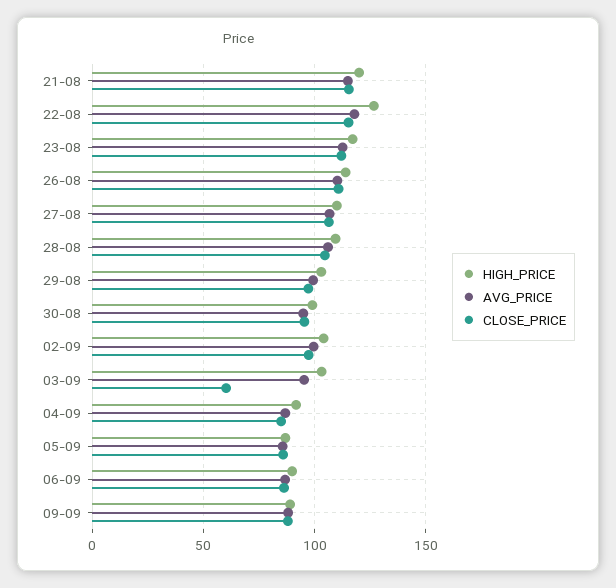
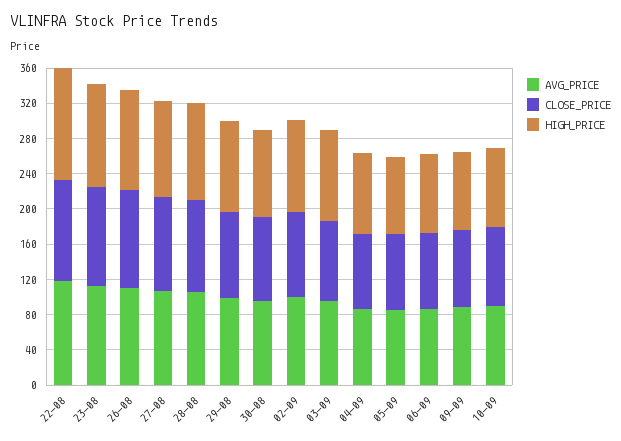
HIGH_PRICE, 21-08: 120 -> none
AVG_PRICE, 21-08: 115 -> none
CLOSE_PRICE, 21-08: 115 -> none
CLOSE_PRICE, 03-09: 60 -> 90
AVG_PRICE, 10-09: none -> 90
CLOSE_PRICE, 10-09: none -> 90
HIGH_PRICE, 10-09: none -> 90

